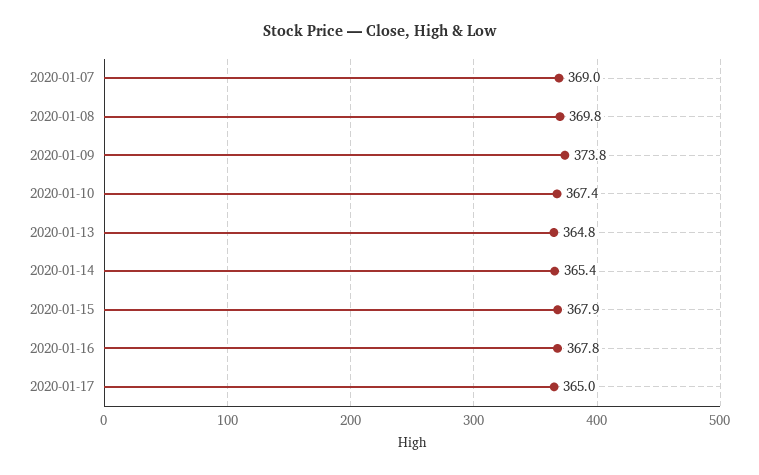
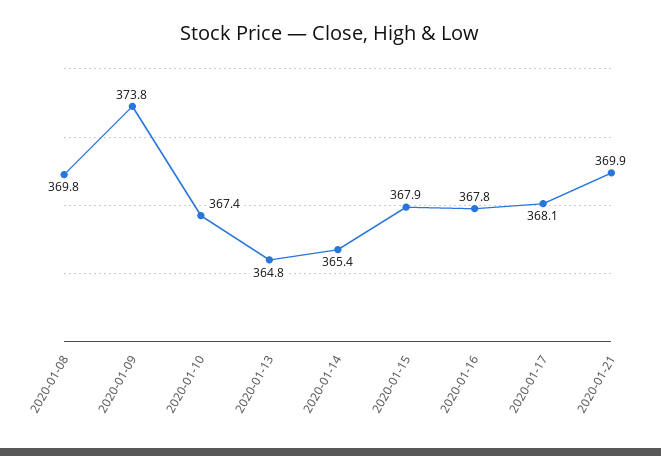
2020-01-07: 369 -> none
2020-01-17: 365 -> 368.1
2020-01-21: none -> 369.9

